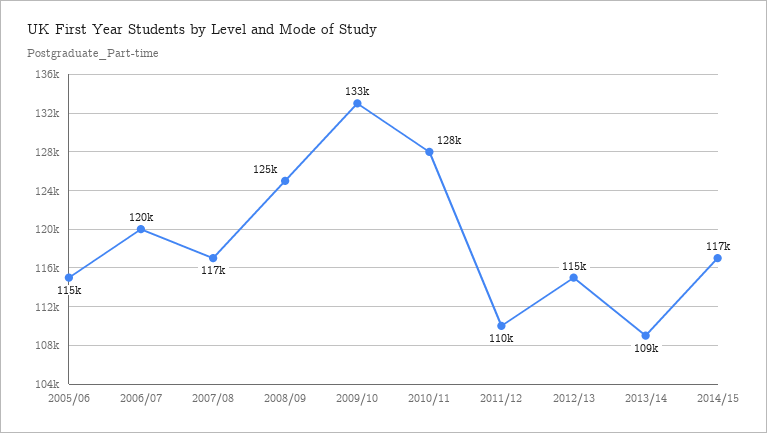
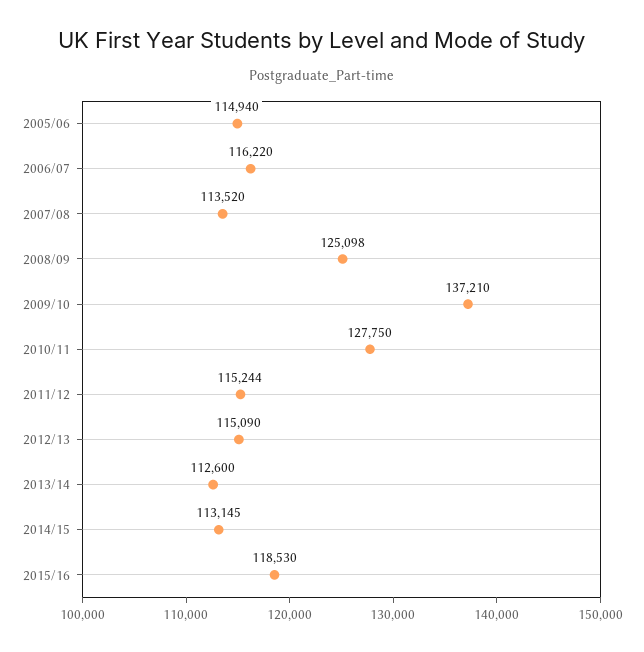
2006/07: 120000 -> 116220
2007/08: 117000 -> 113520
2009/10: 133000 -> 137210
2011/12: 110000 -> 115244
2013/14: 109000 -> 112600
2014/15: 117000 -> 113145
2015/16: none -> 118530

